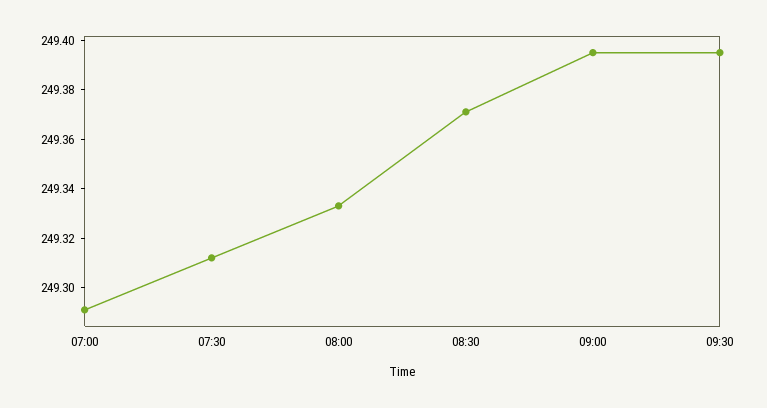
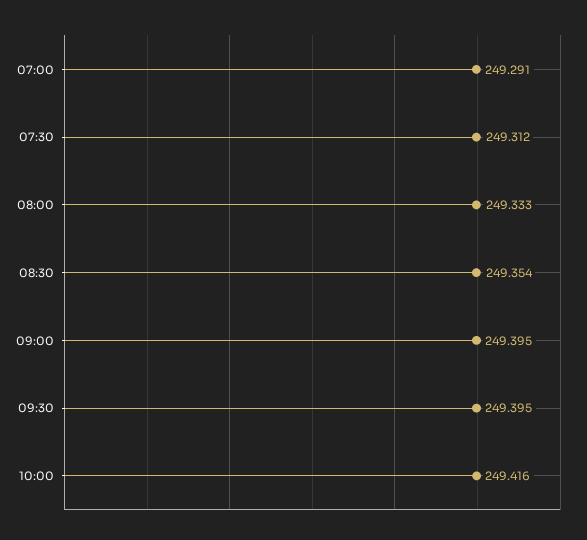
08:30: 249.37 -> 249.354
10:00: none -> 249.416

